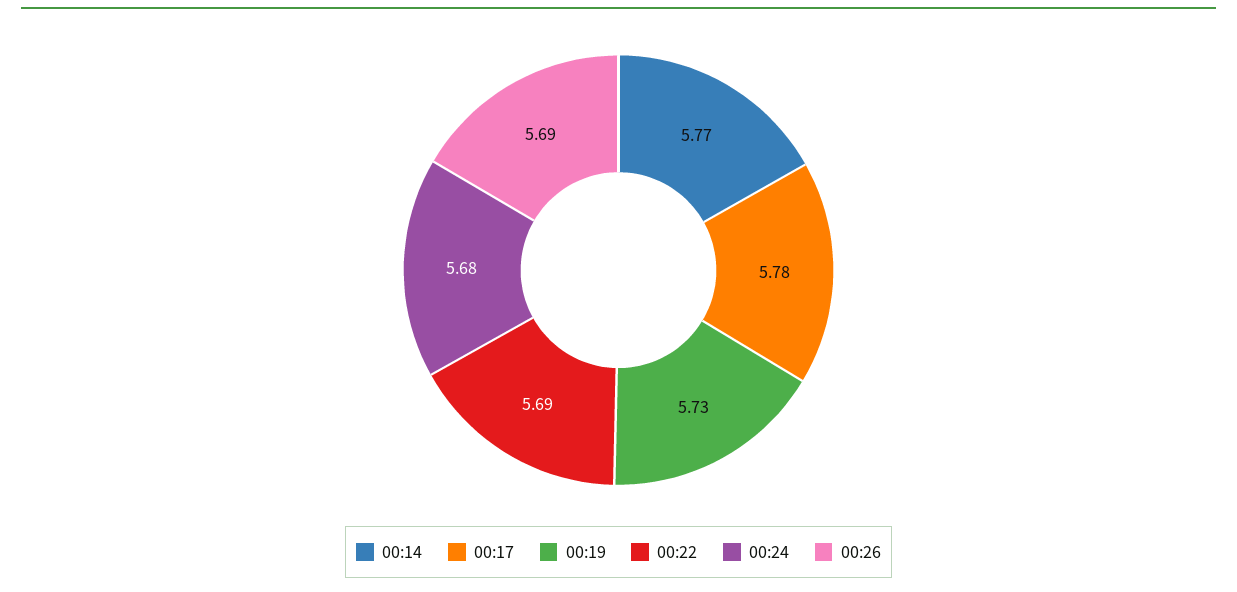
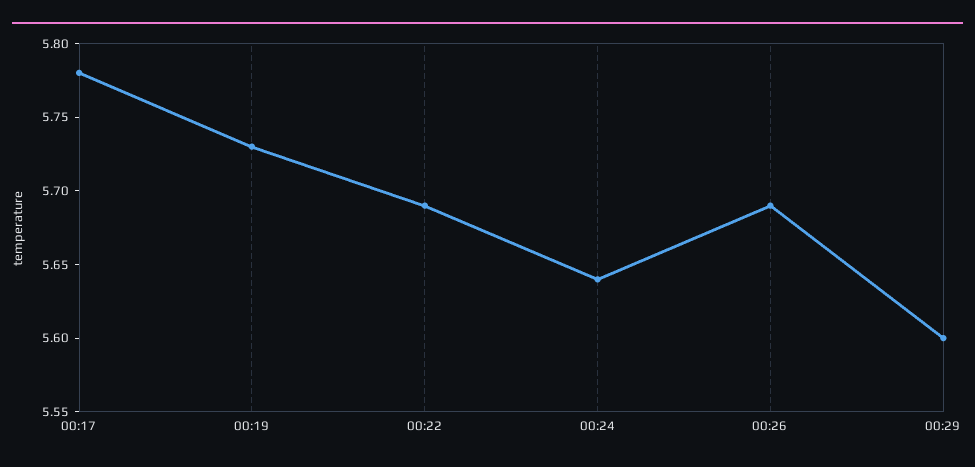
00:14: 5.77 -> none
00:24: 5.68 -> 5.64
00:29: none -> 5.6

